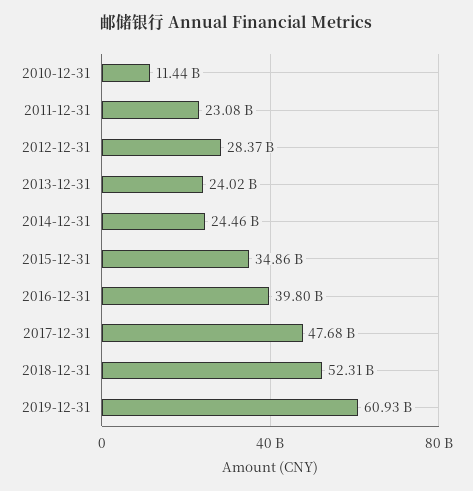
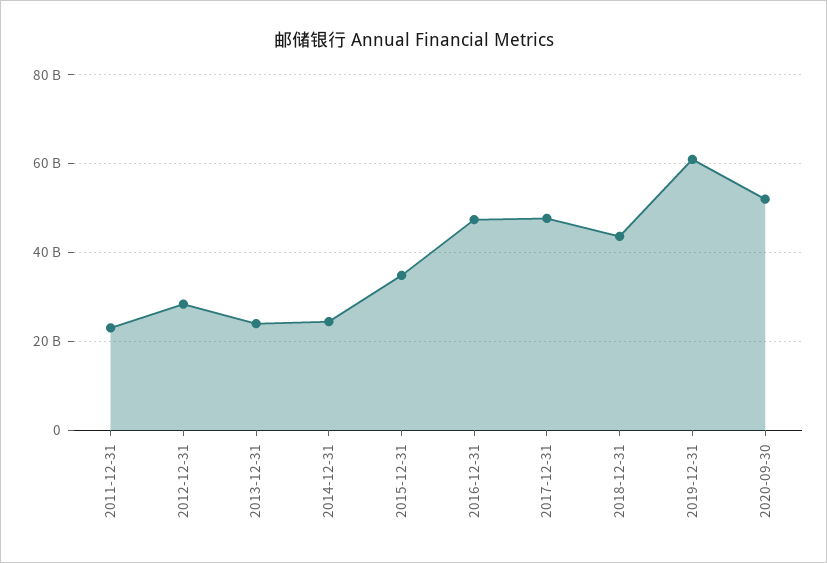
2010-12-31: 11440000000 -> none
2016-12-31: 39800000000 -> 48000000000
2018-12-31: 52310000000 -> 44000000000
2020-09-30: none -> 52000000000

